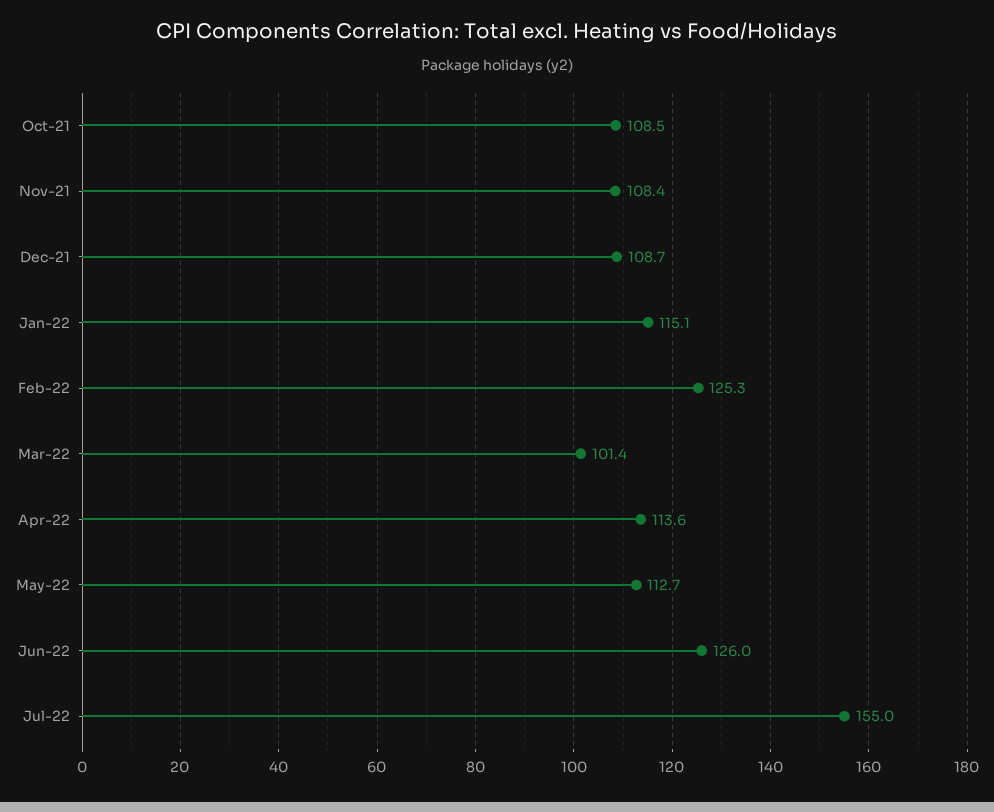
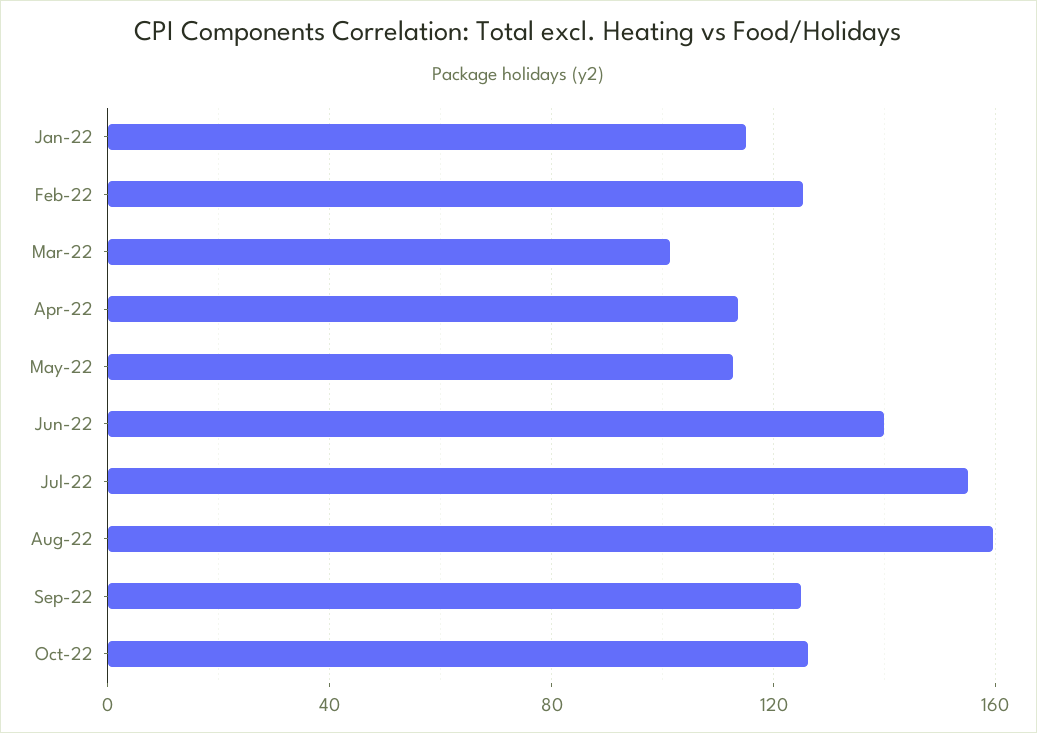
Oct-21: 108.5 -> none
Nov-21: 108.4 -> none
Dec-21: 108.7 -> none
Jun-22: 126 -> 140
Aug-22: none -> 160
Sep-22: none -> 125
Oct-22: none -> 125

